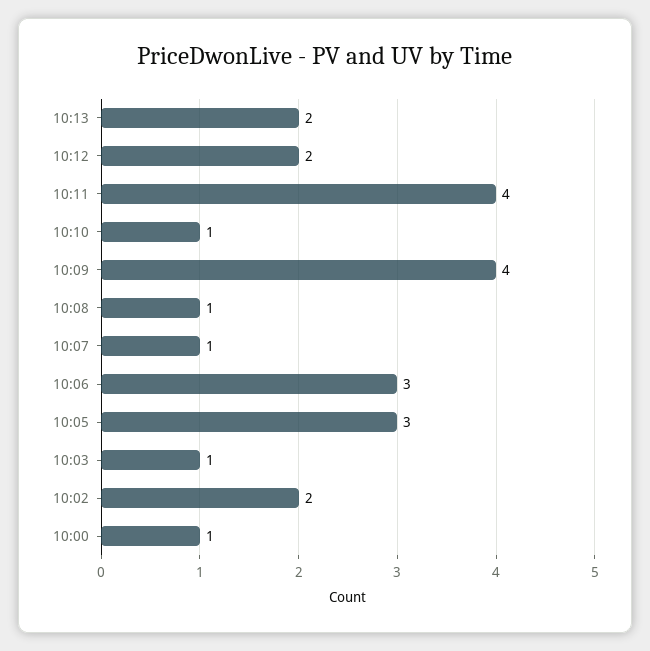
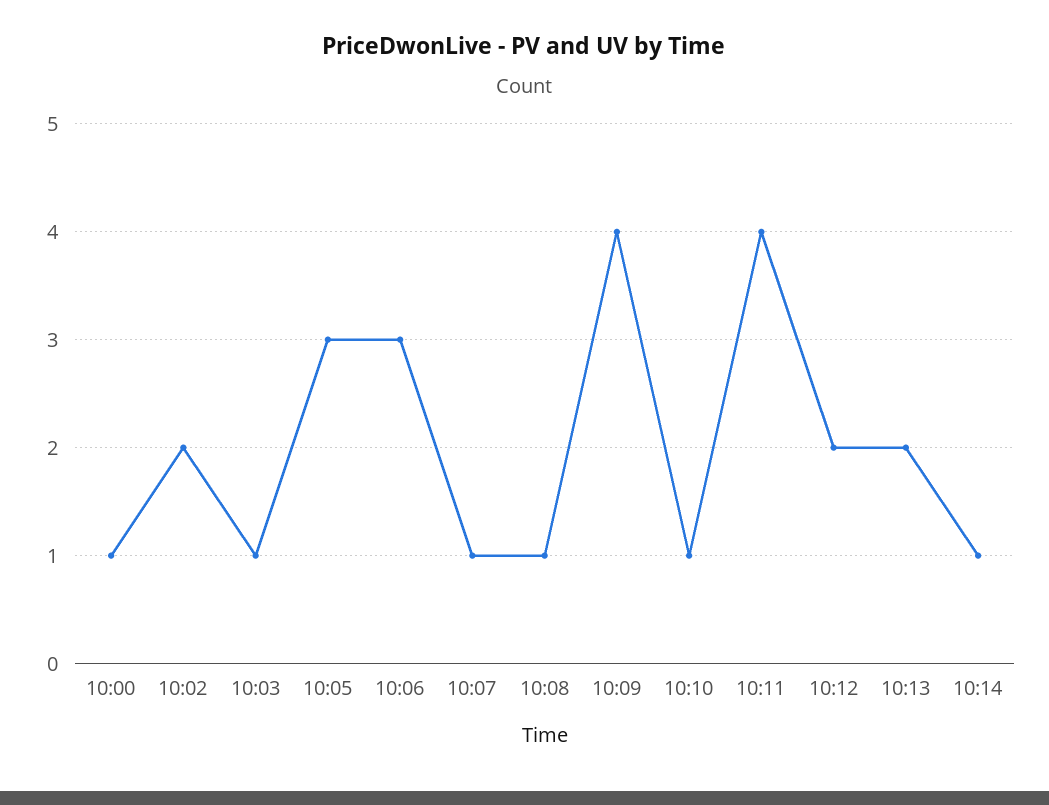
10:14: none -> 1

